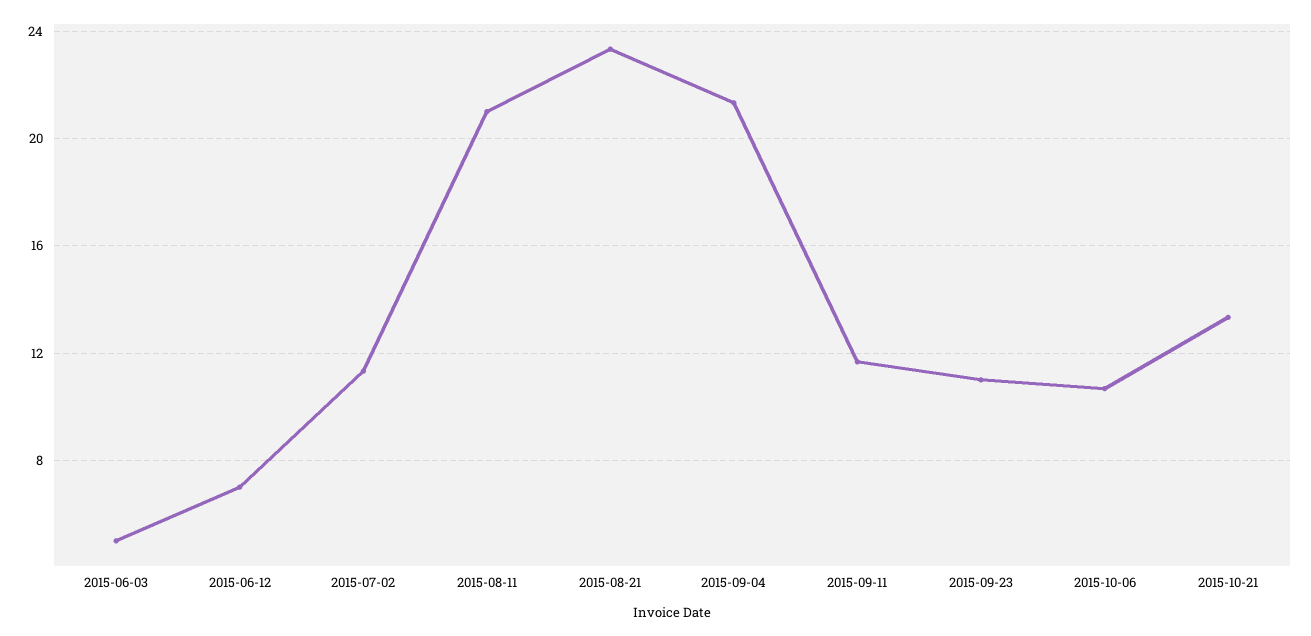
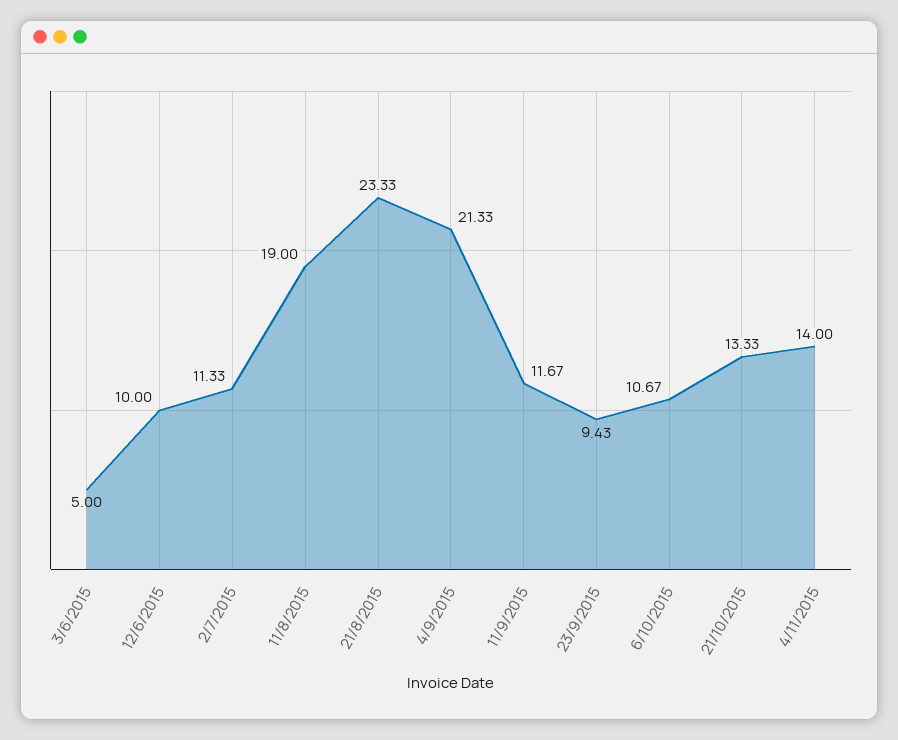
2015-06-12: 7 -> 10
2015-08-11: 21 -> 19
2015-09-23: 11 -> 9.43
4/11/2015: none -> 14

